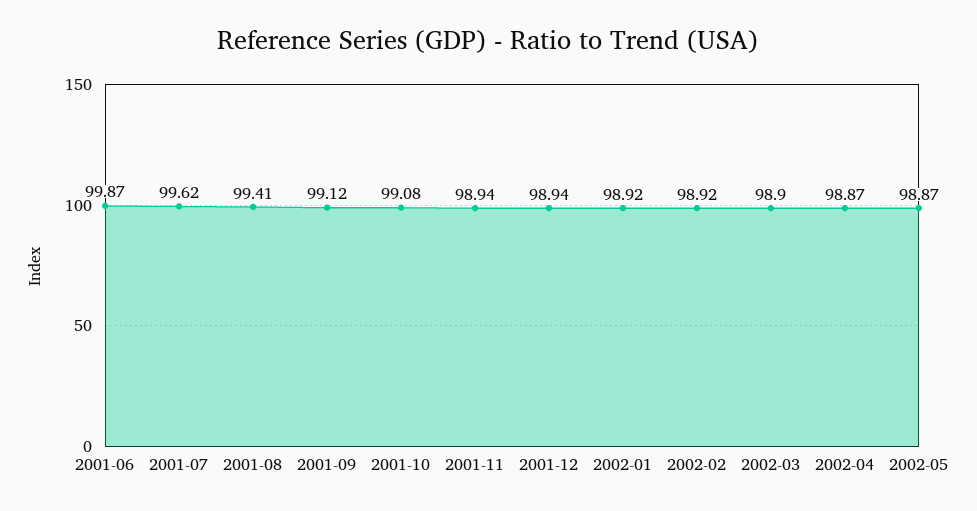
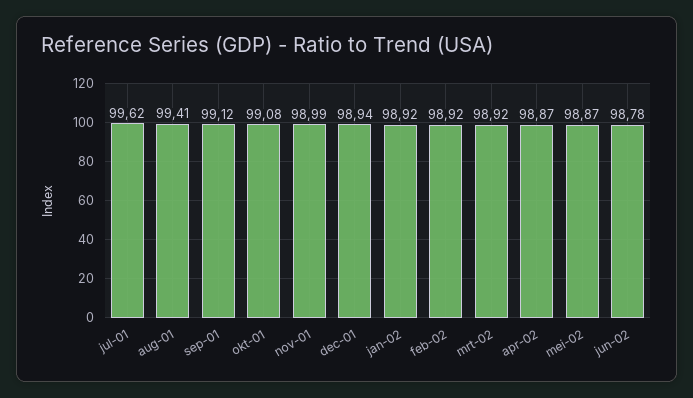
2001-06: 99.87 -> none
2001-11: 98.94 -> 98.99
2002-03: 98.9 -> 98.92
jun-02: none -> 98.78

